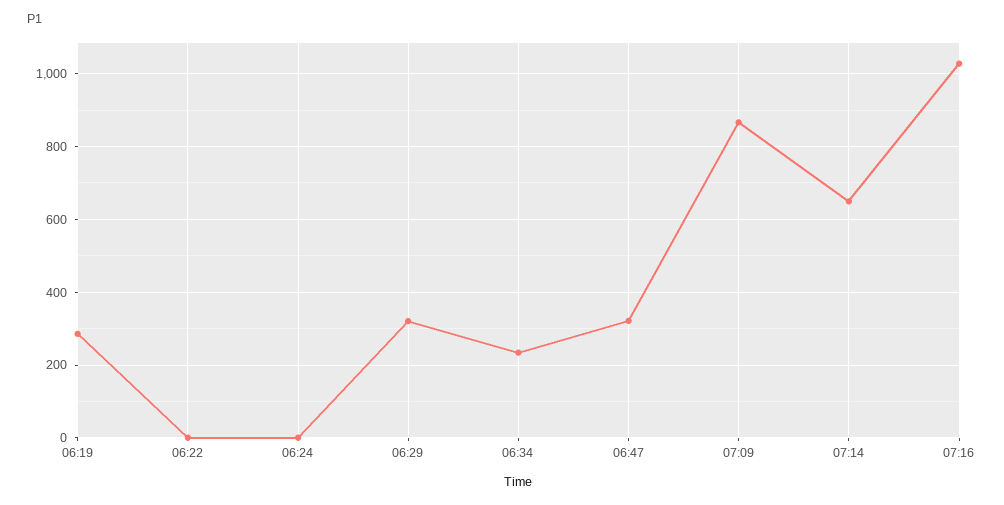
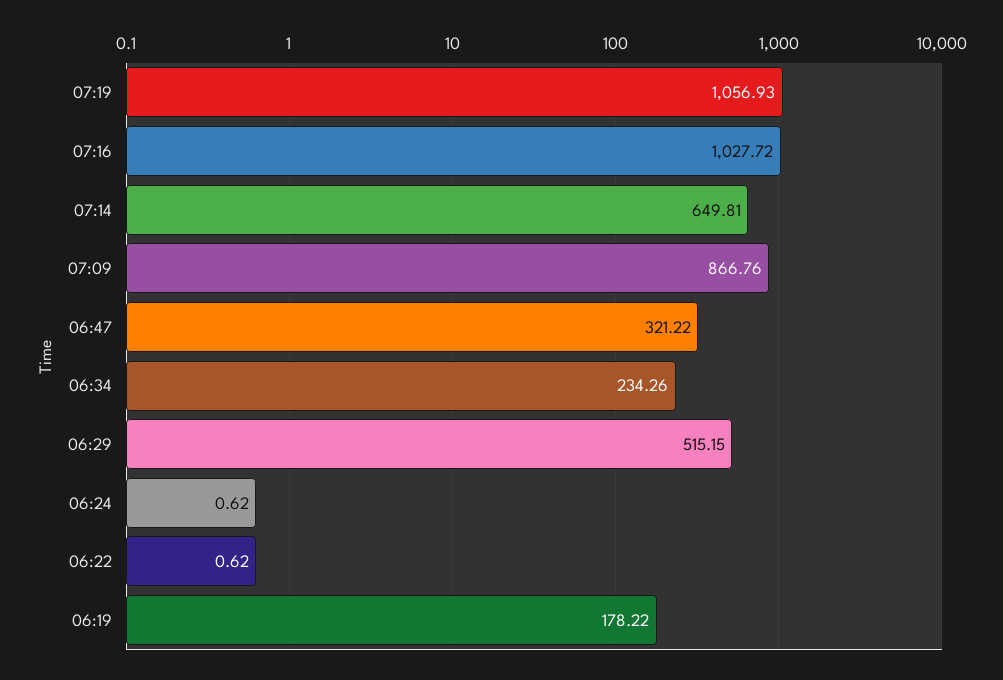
06:19: 280 -> 178.22
06:29: 320 -> 515.15
07:19: none -> 1056.93

